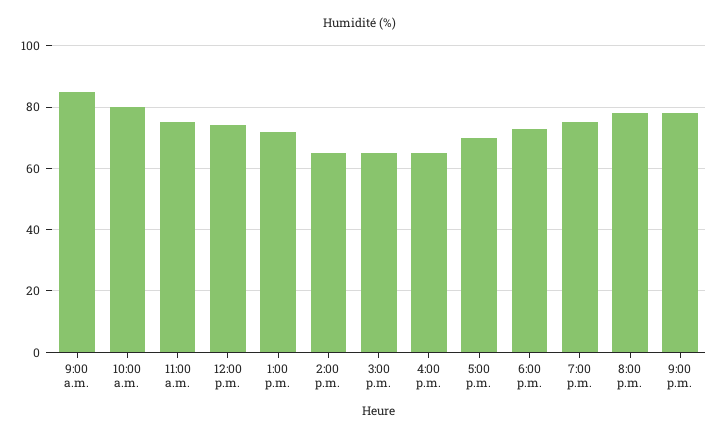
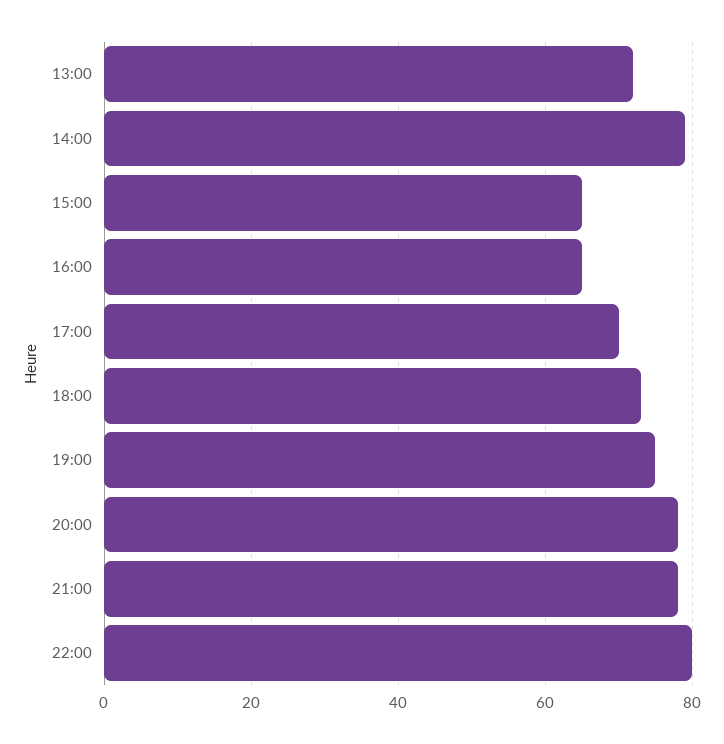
9:00 a.m.: 85 -> none
10:00 a.m.: 80 -> none
11:00 a.m.: 75 -> none
12:00 p.m.: 75 -> none
2:00 p.m.: 65 -> 80
22:00: none -> 80

